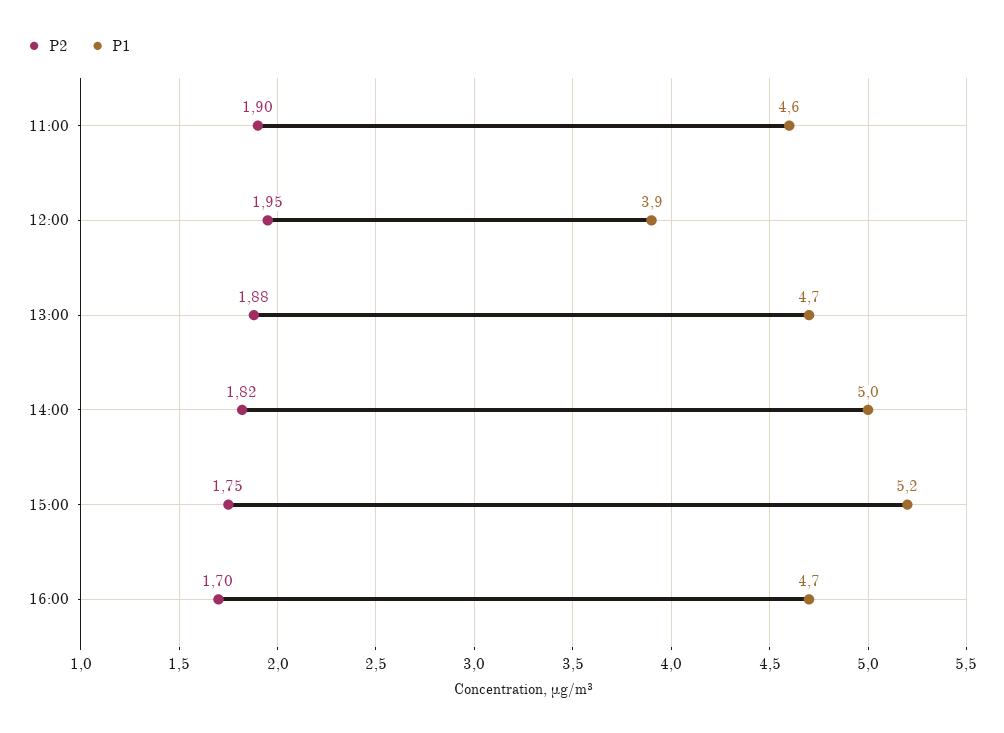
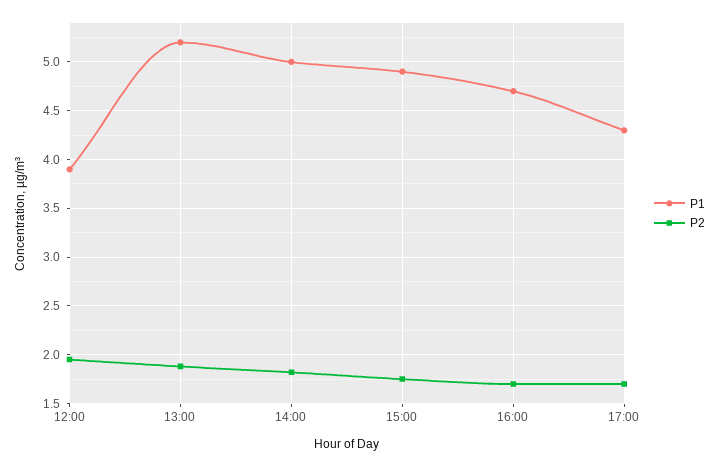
P2, 11:00: 1.9 -> none
P1, 11:00: 4.6 -> none
P1, 13:00: 4.7 -> 5.2
P1, 15:00: 5.2 -> 4.9
P1, 17:00: none -> 4.3
P2, 17:00: none -> 1.7

